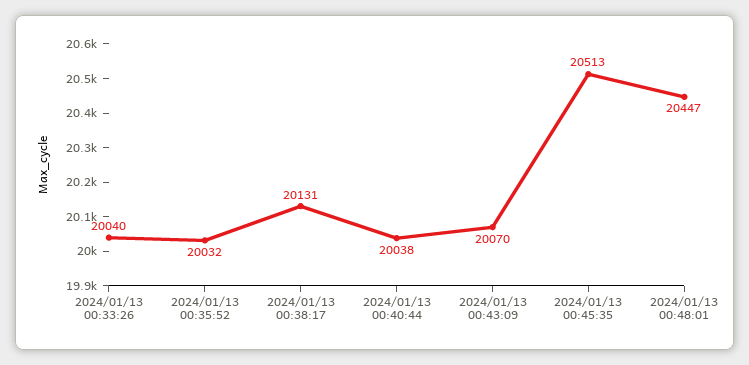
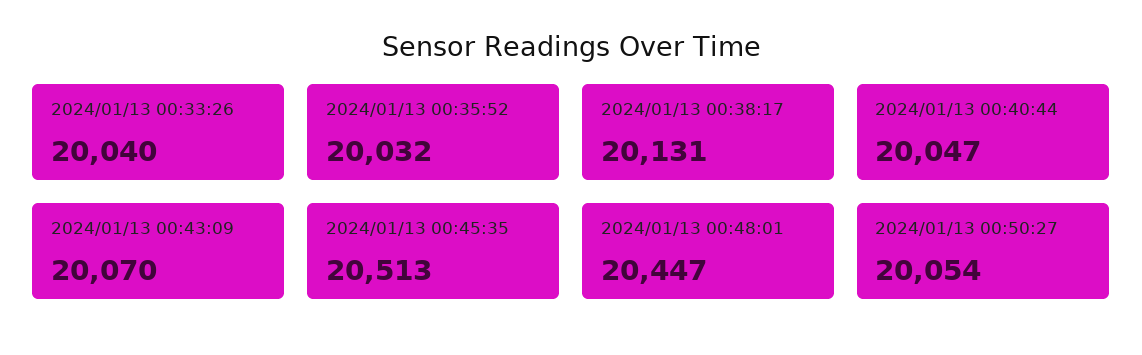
2024/01/13 00:40:44: 20038 -> 20047
2024/01/13 00:50:27: none -> 20054

